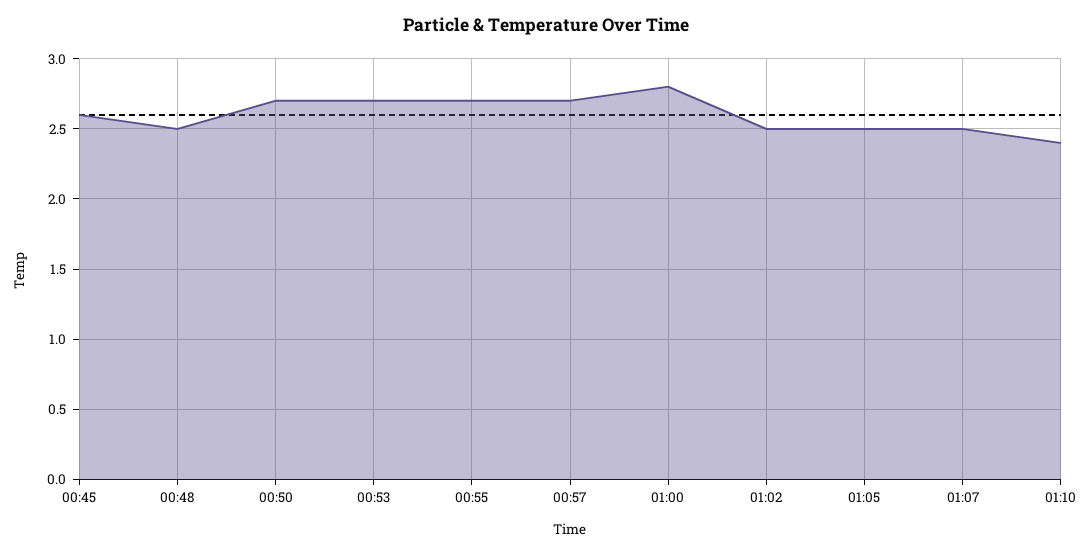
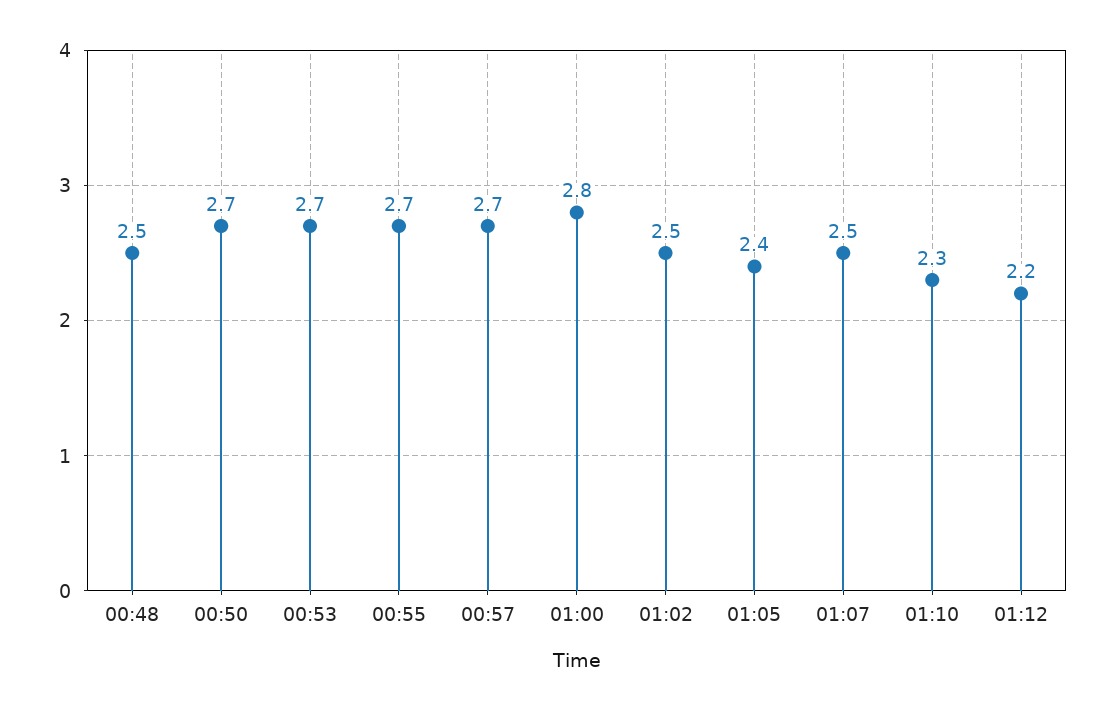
00:45: 2.6 -> none
01:05: 2.5 -> 2.4
01:10: 2.4 -> 2.3
01:12: none -> 2.2

